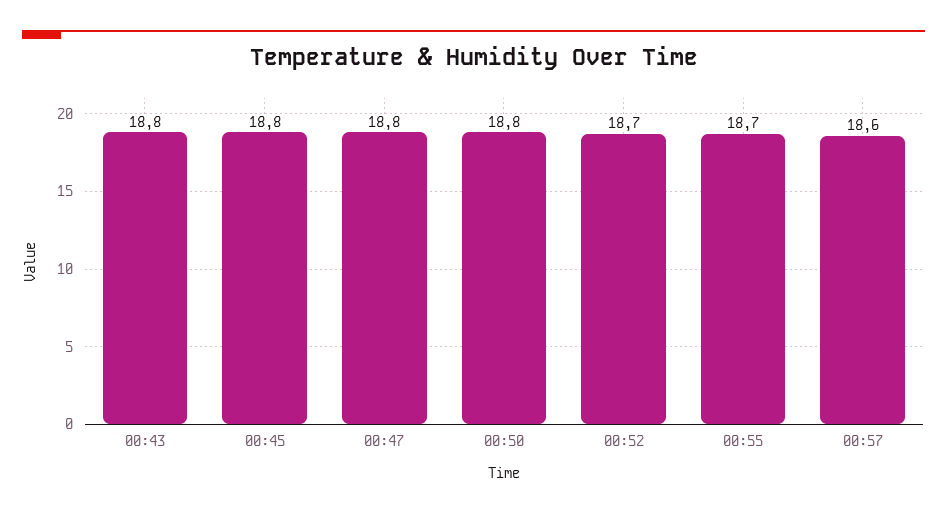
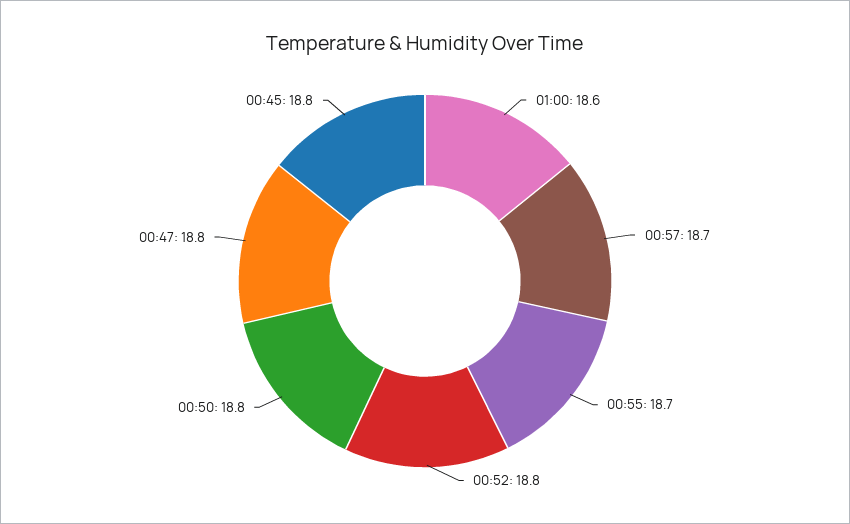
00:43: 18.8 -> none
00:52: 18.7 -> 18.8
00:57: 18.6 -> 18.7
01:00: none -> 18.6

